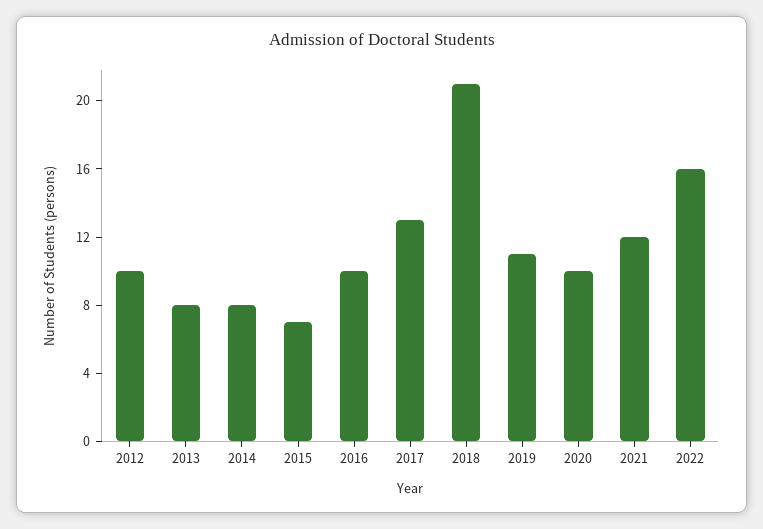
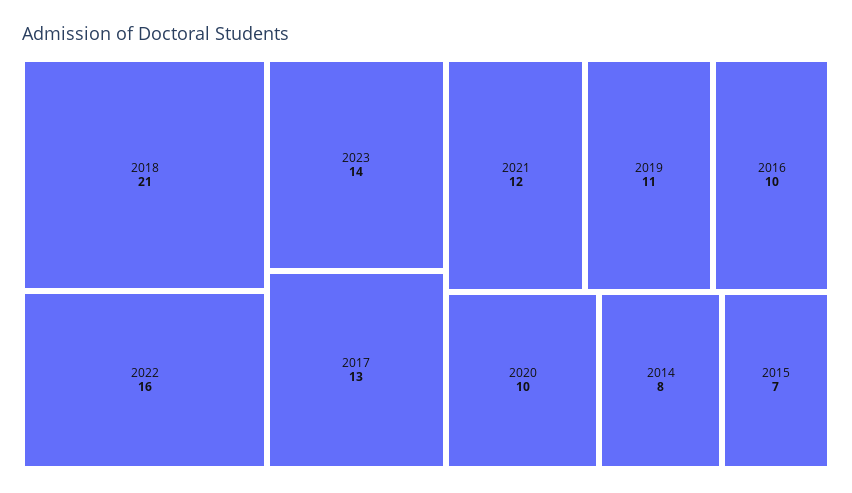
2012: 10 -> none
2013: 8 -> none
2023: none -> 14

